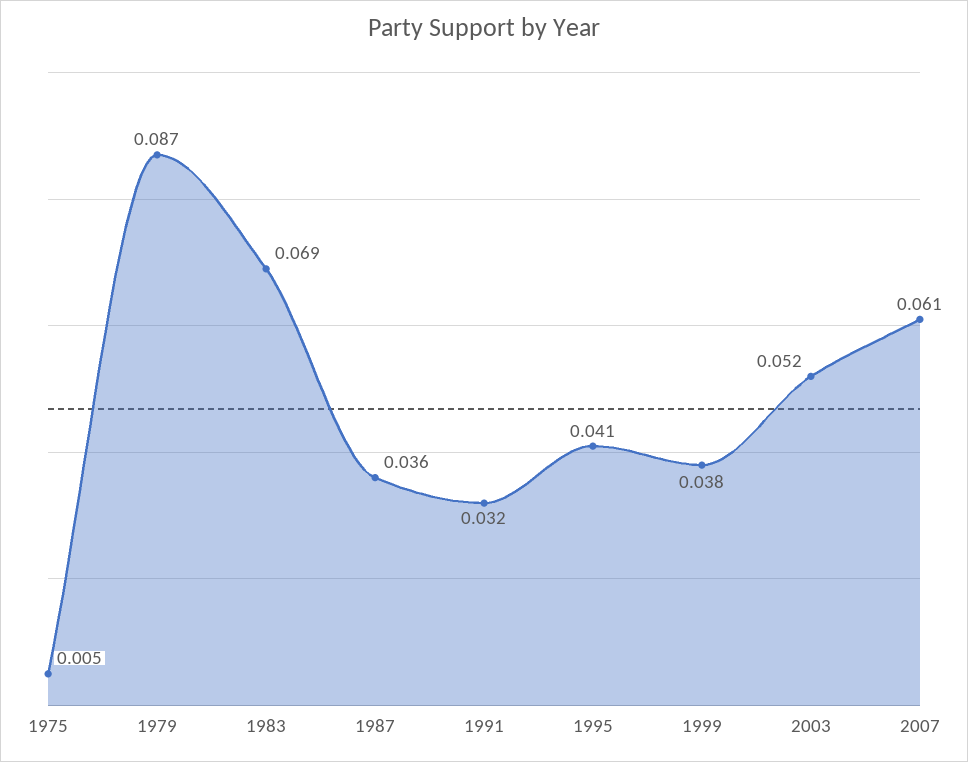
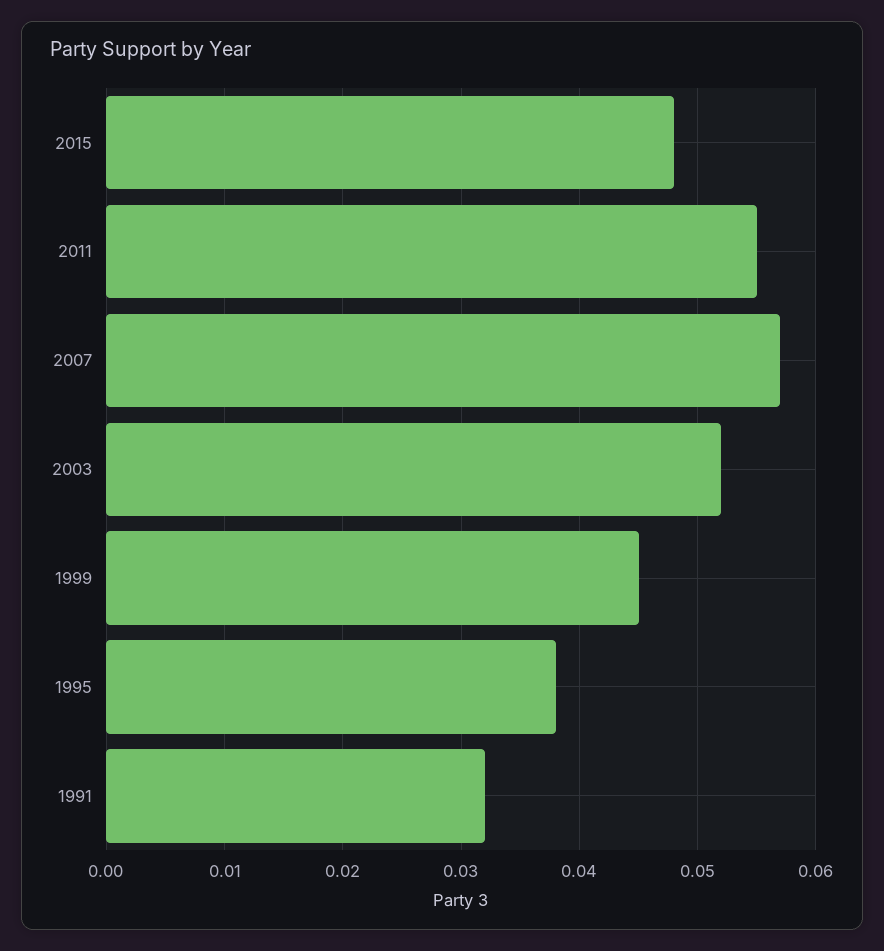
1975: 0.005 -> none
1979: 0.087 -> none
1983: 0.069 -> none
1987: 0.036 -> none
1995: 0.041 -> 0.038
1999: 0.038 -> 0.045
2007: 0.061 -> 0.057
2015: none -> 0.048
2011: none -> 0.055

